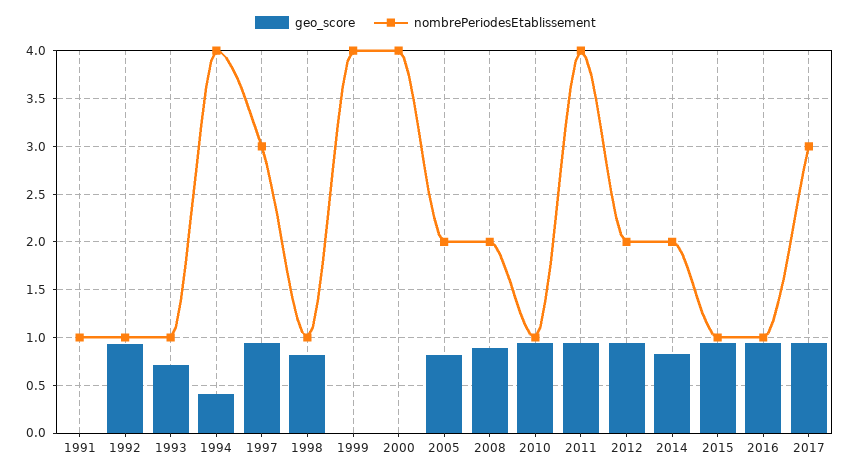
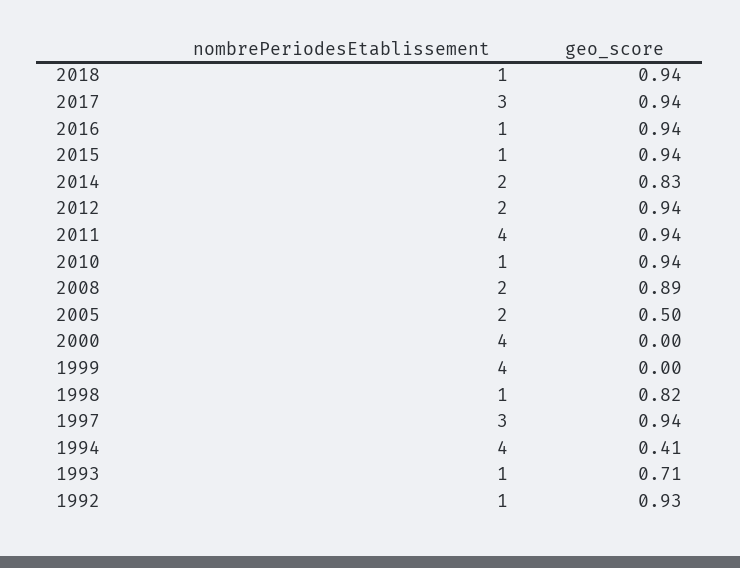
geo_score, 1991: 0 -> none
nombrePeriodesEtablissement, 1991: 1 -> none
geo_score, 2005: 0.8 -> 0.5
nombrePeriodesEtablissement, 2018: none -> 1
geo_score, 2018: none -> 0.94

